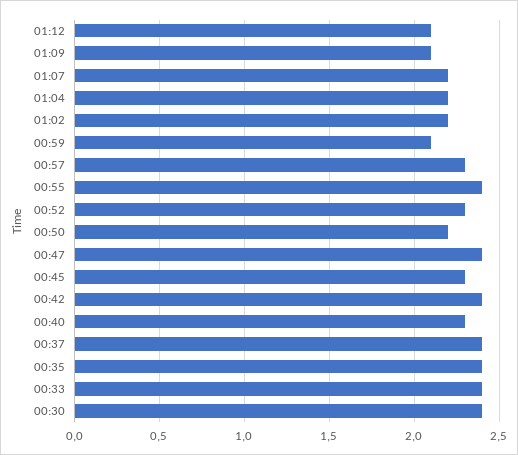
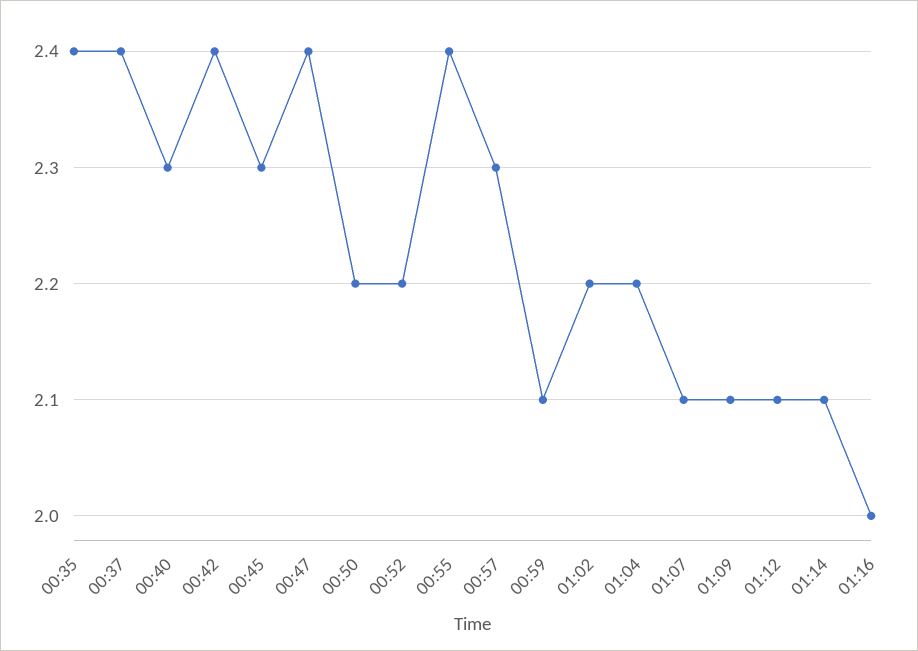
01:07: 2.2 -> 2.1
00:52: 2.3 -> 2.2
00:33: 2.4 -> none
00:30: 2.4 -> none
01:14: none -> 2.1
01:16: none -> 2

